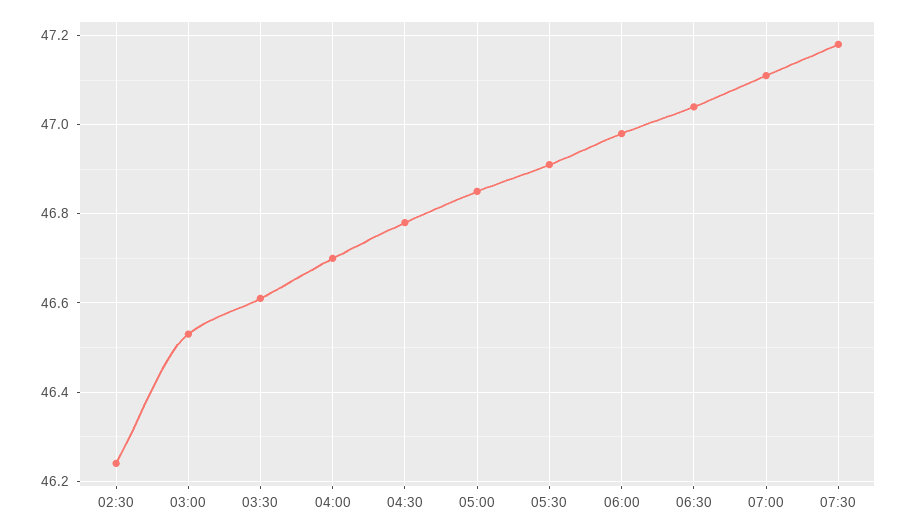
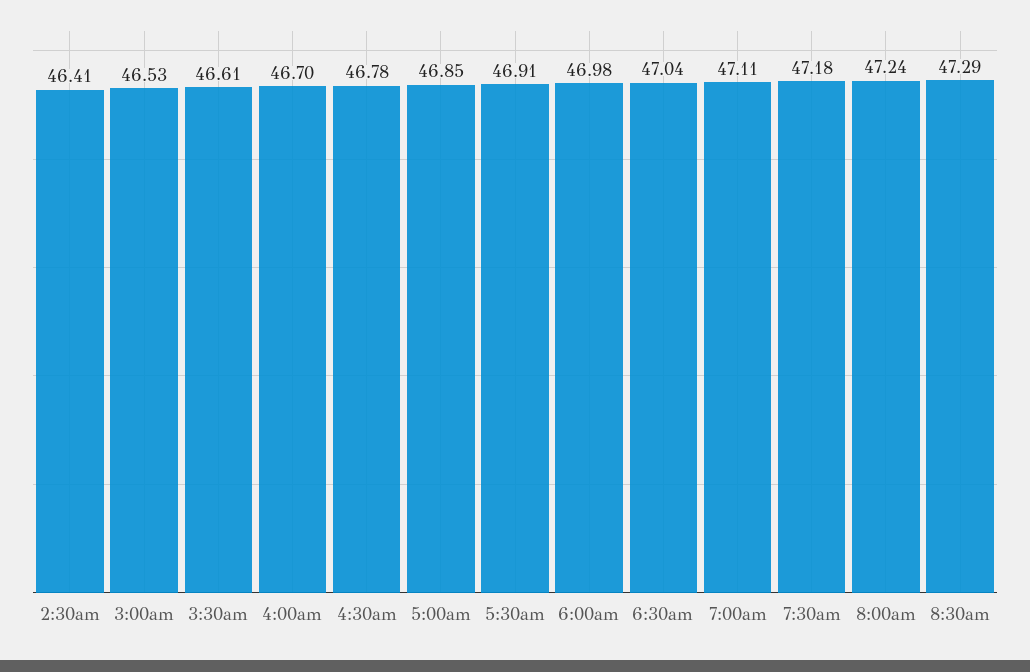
02:30: 46.25 -> 46.41
8:00am: none -> 47.24
8:30am: none -> 47.29

